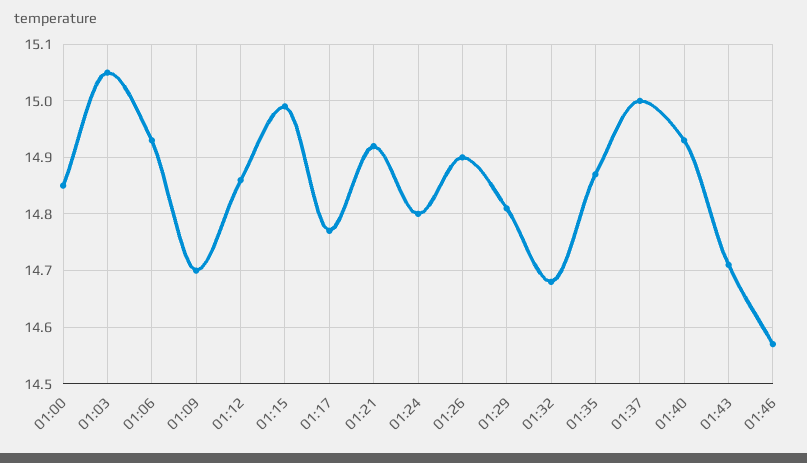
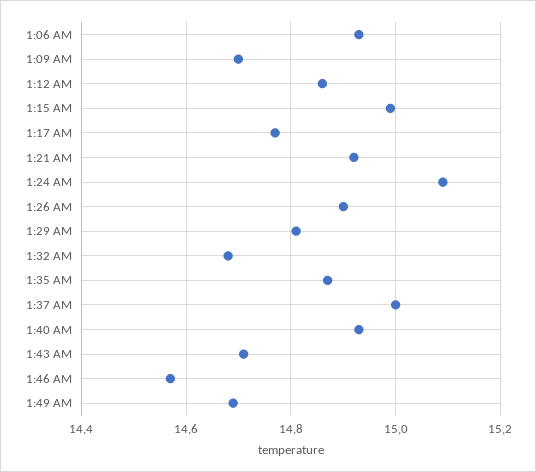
01:00: 14.85 -> none
01:03: 15.05 -> none
01:24: 14.8 -> 15.1
1:49 AM: none -> 14.7

